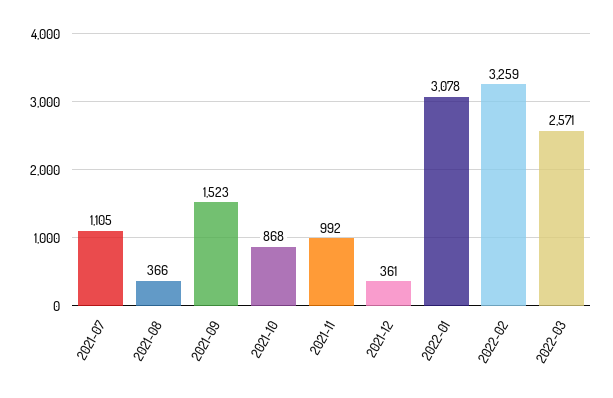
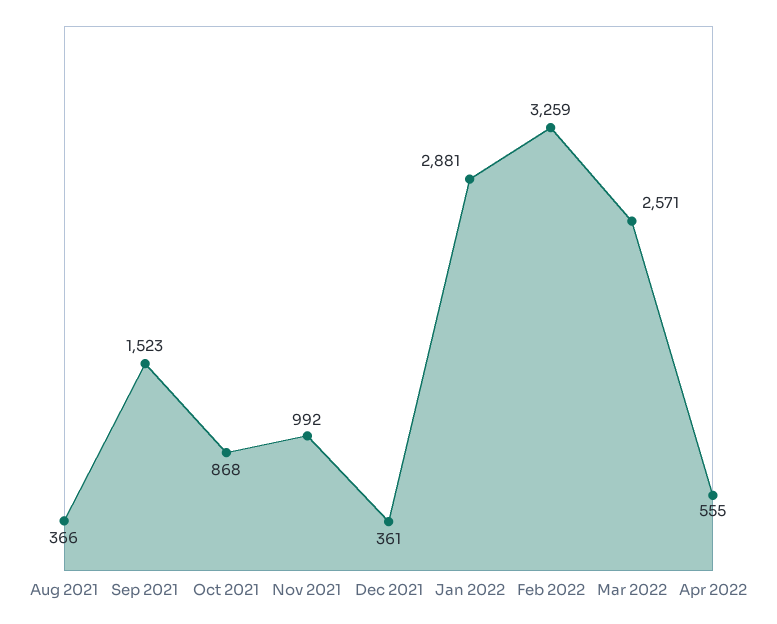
2021-07: 1105 -> none
2022-01: 3078 -> 2881
Apr 2022: none -> 555

